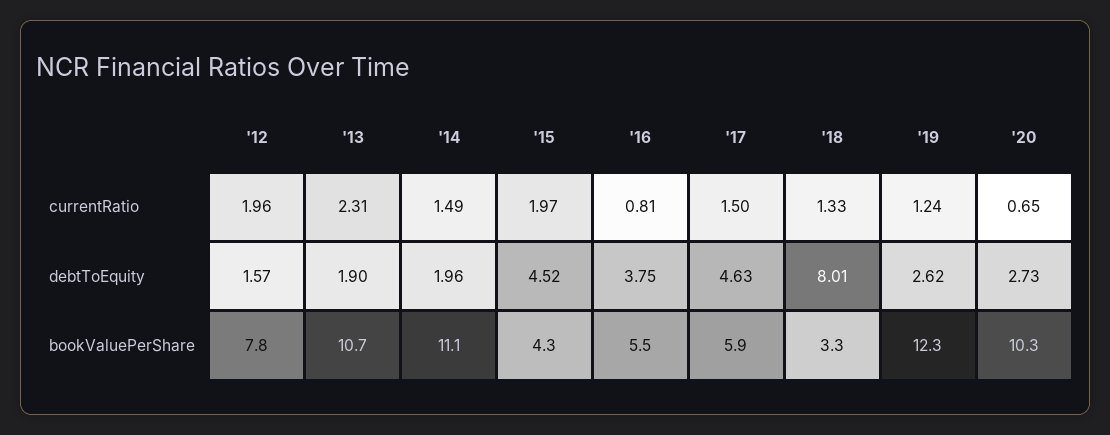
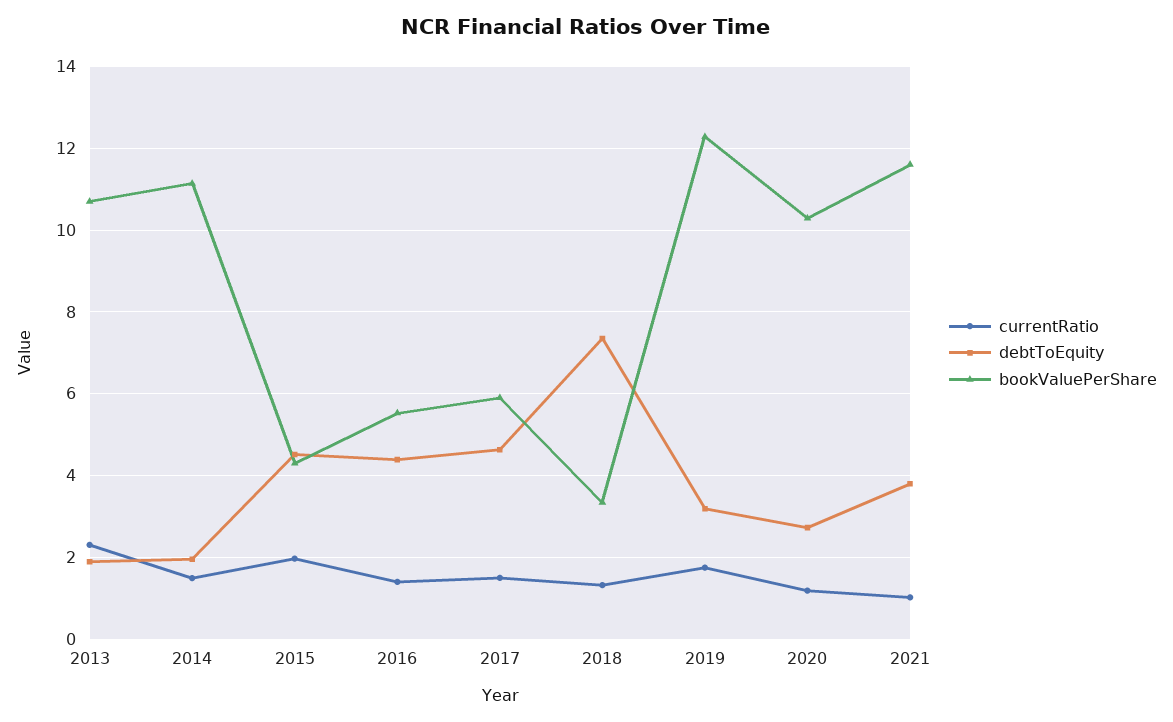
currentRatio, '12: 1.96 -> none
currentRatio, '16: 0.81 -> 1.4
currentRatio, '19: 1.24 -> 1.8
currentRatio, '20: 0.65 -> 1.2
debtToEquity, '12: 1.57 -> none
debtToEquity, '16: 3.75 -> 4.4
debtToEquity, '18: 8.01 -> 7.4
debtToEquity, '19: 2.62 -> 3.2
bookValuePerShare, '12: 7.8 -> none
currentRatio, 2021: none -> 1
debtToEquity, 2021: none -> 3.8
bookValuePerShare, 2021: none -> 11.6

